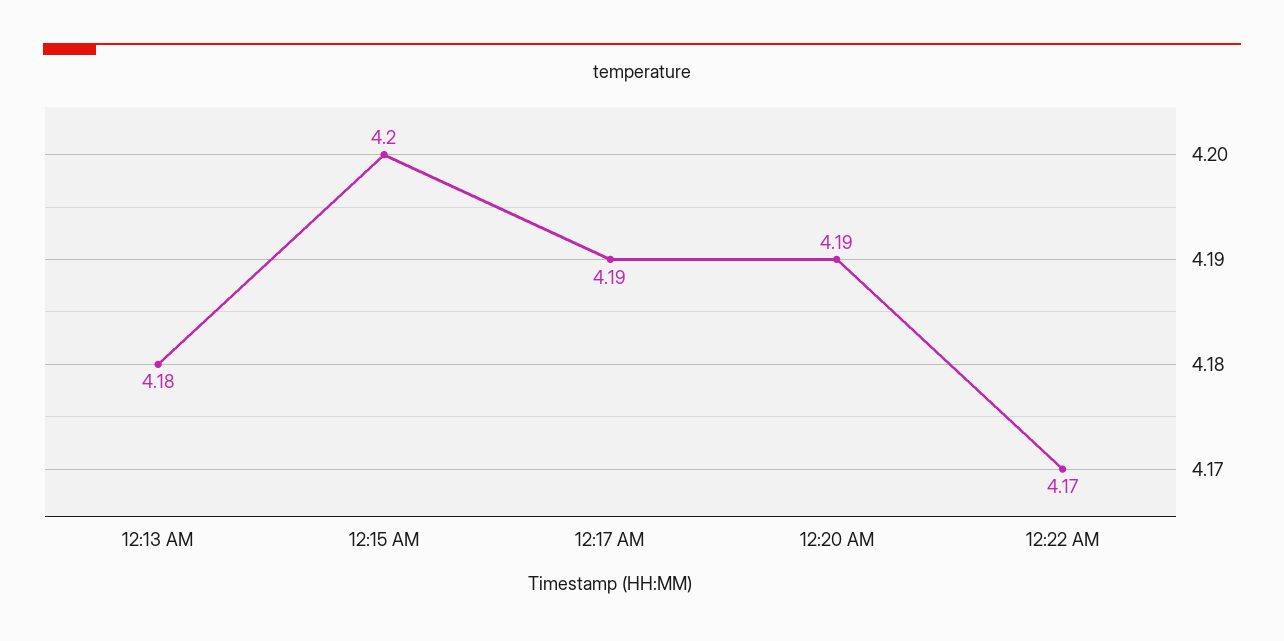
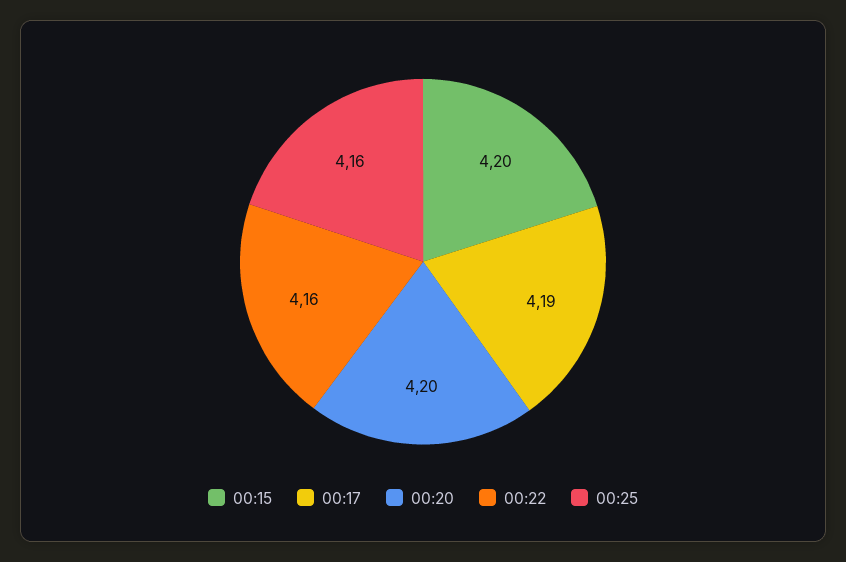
12:13 AM: 4.18 -> none
12:20 AM: 4.19 -> 4.2
12:22 AM: 4.17 -> 4.16
00:25: none -> 4.16

